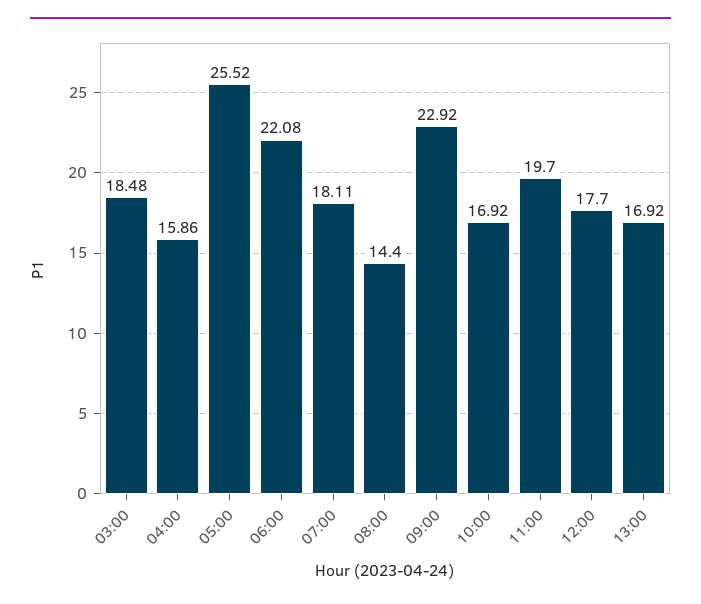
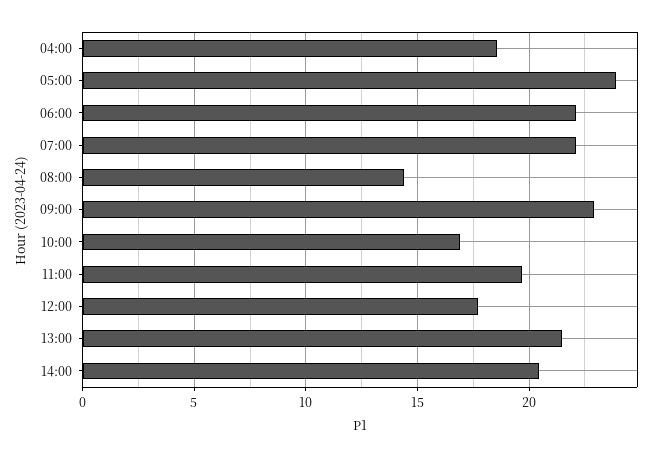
03:00: 18.48 -> none
04:00: 15.86 -> 18.5
05:00: 25.52 -> 24
07:00: 18.11 -> 22
13:00: 16.92 -> 21.5
14:00: none -> 20.5

